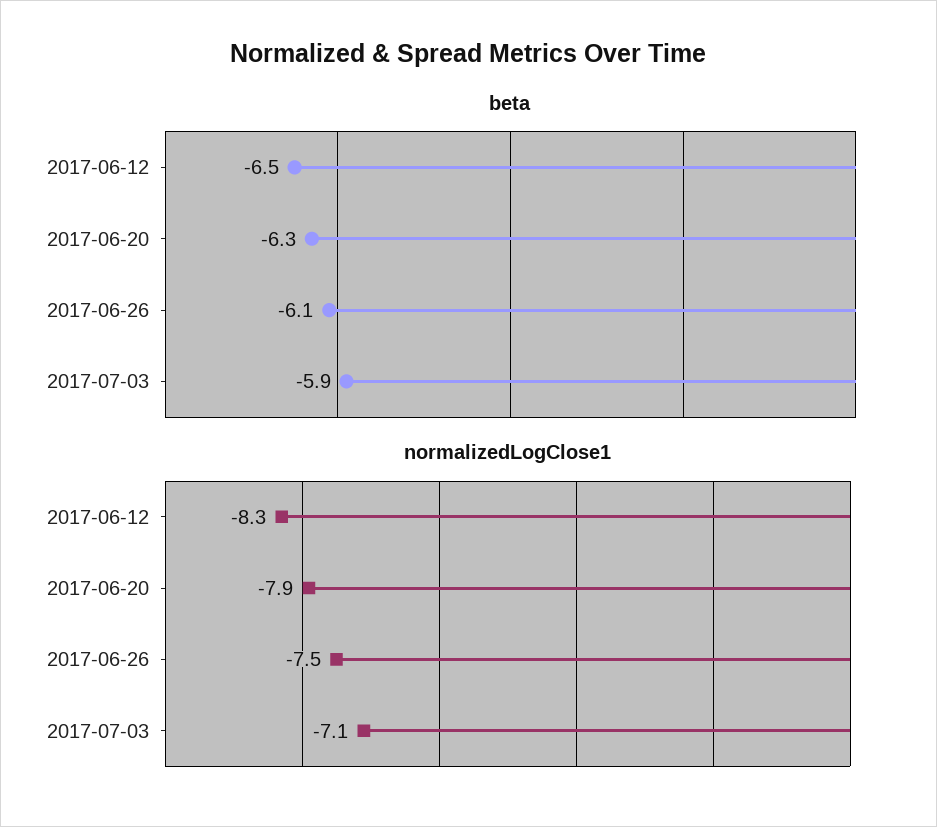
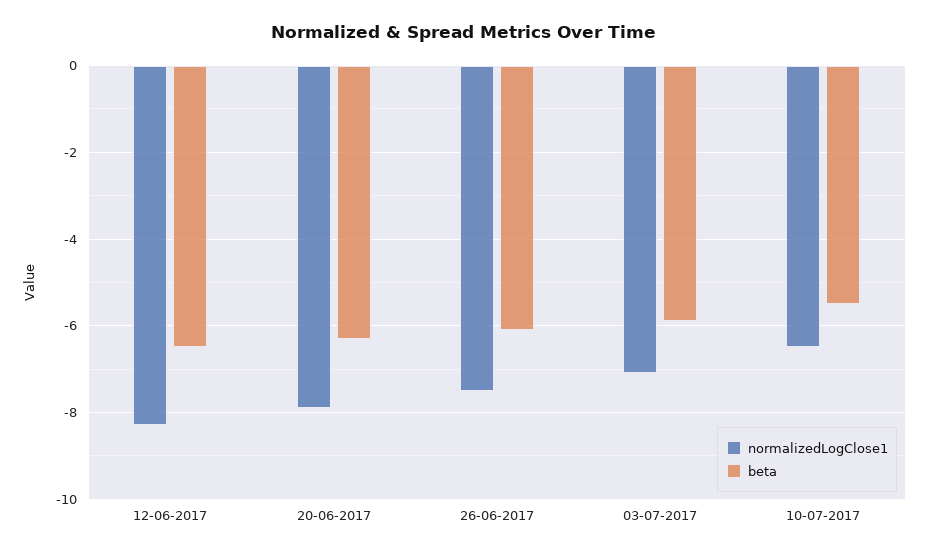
normalizedLogClose1, 10-07-2017: none -> -6.5
beta, 10-07-2017: none -> -5.5

